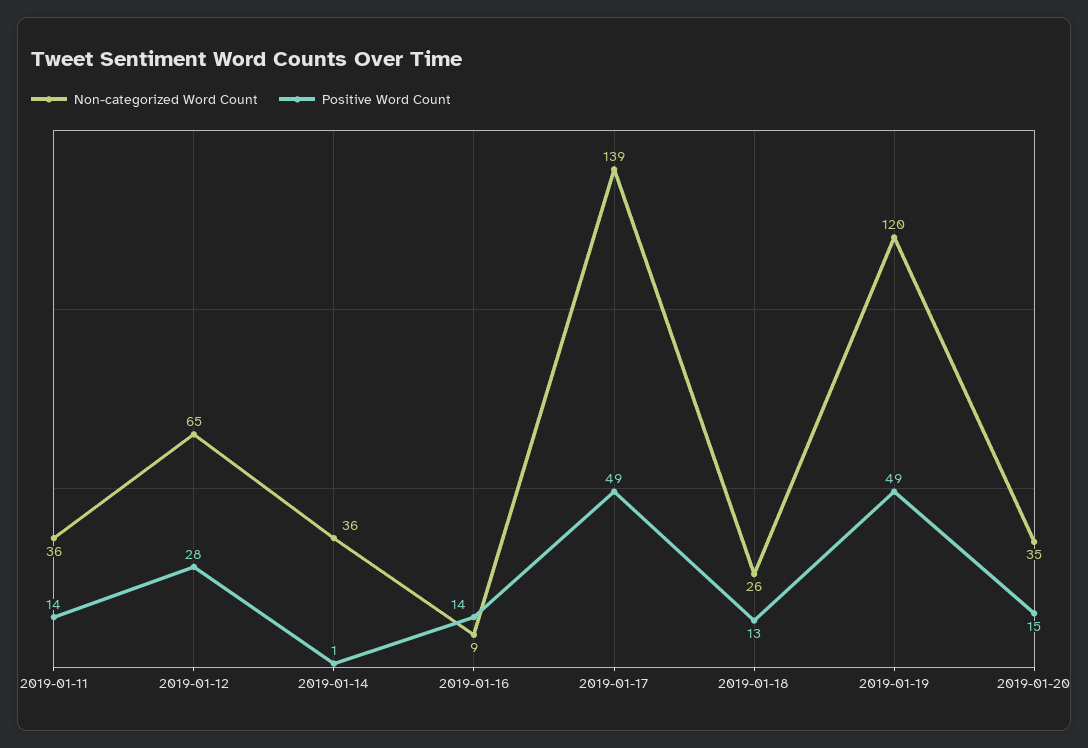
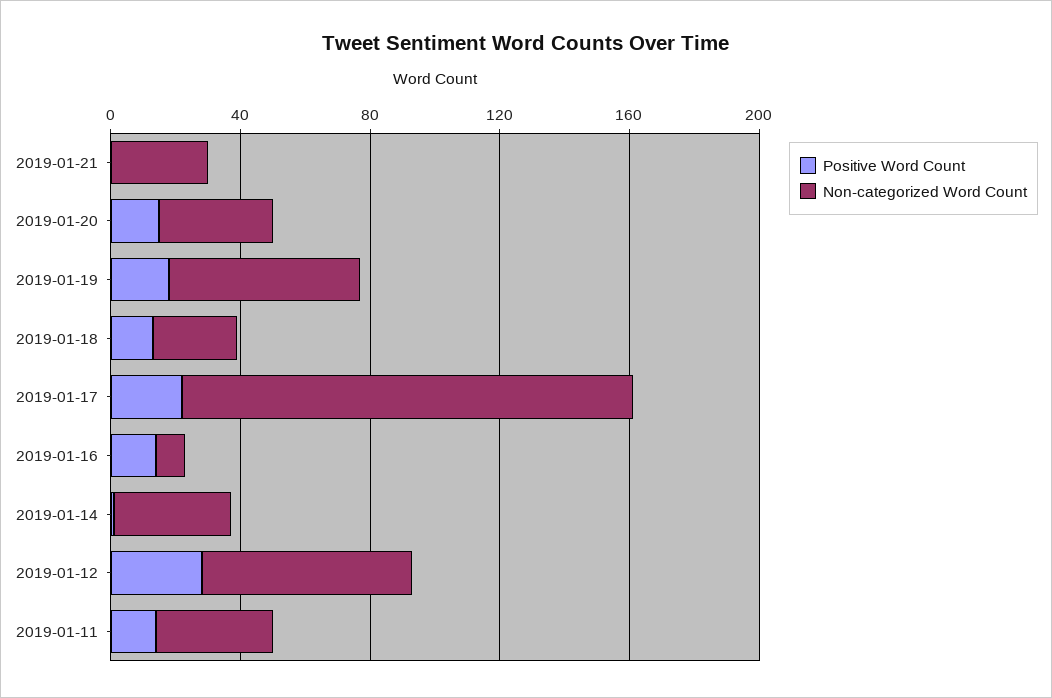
Positive Word Count, 2019-01-17: 49 -> 20
Non-categorized Word Count, 2019-01-19: 120 -> 60
Positive Word Count, 2019-01-19: 49 -> 20
Positive Word Count, 2019-01-21: none -> 0
Non-categorized Word Count, 2019-01-21: none -> 30

